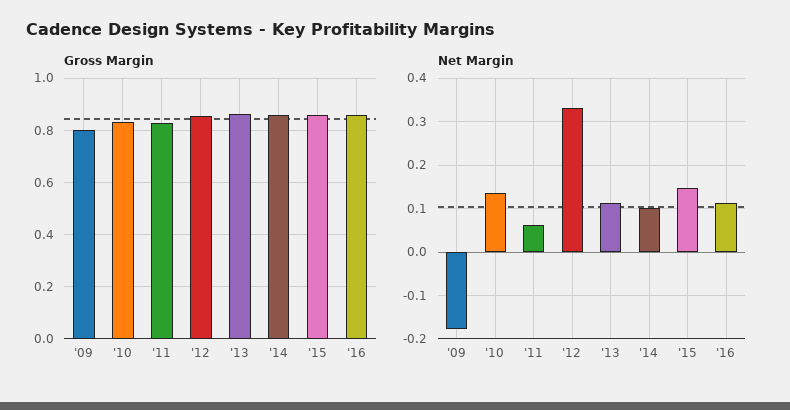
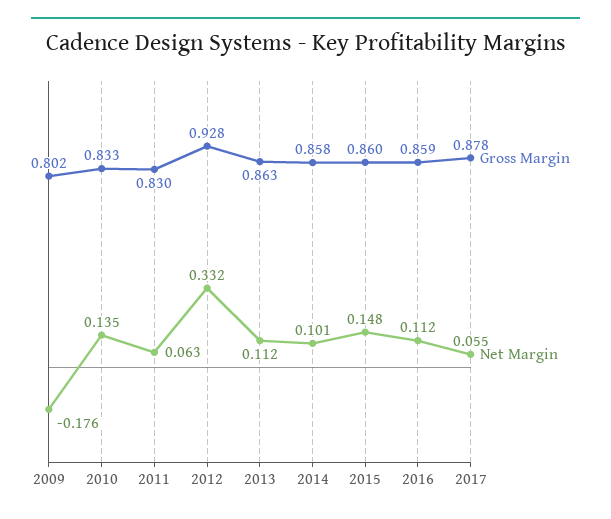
Gross Margin, '12: 0.85 -> 0.928
Gross Margin, 2017: none -> 0.878
Net Margin, 2017: none -> 0.055

